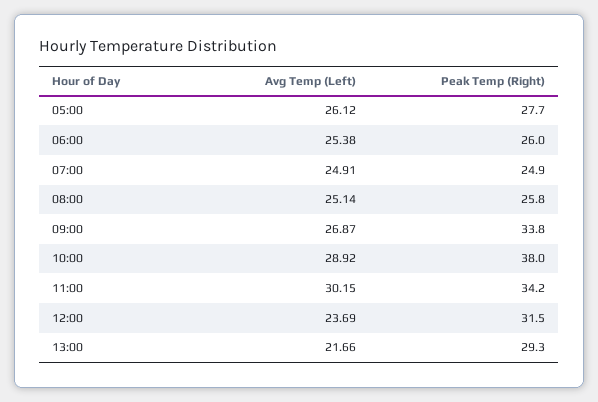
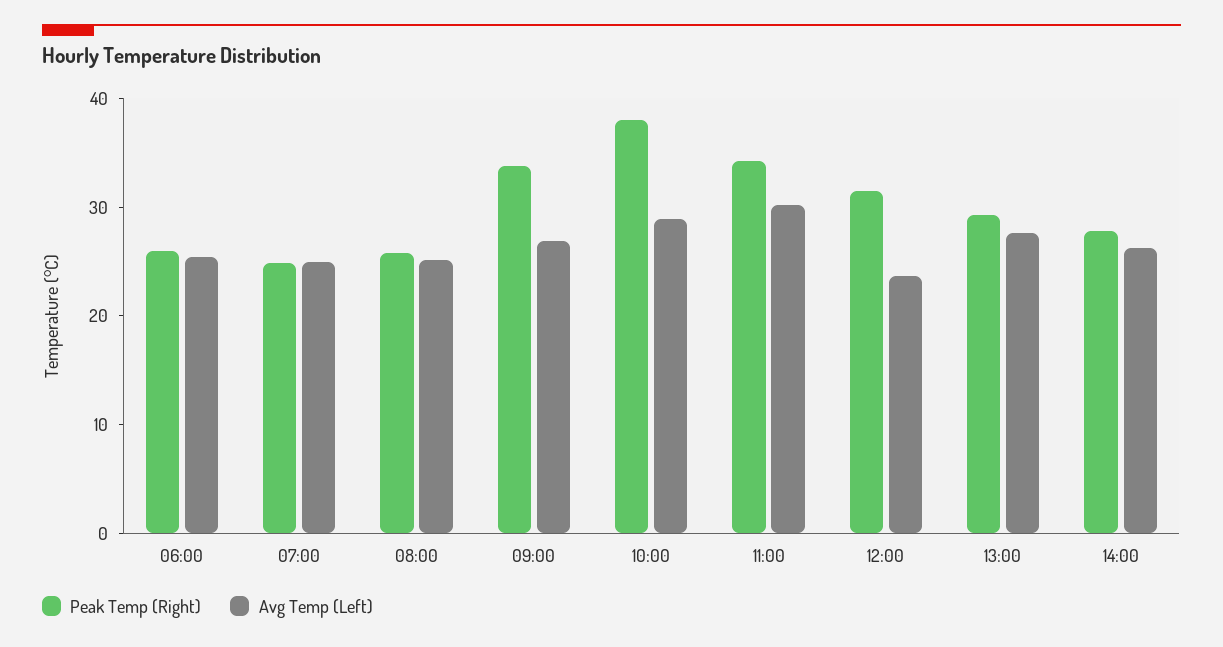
Avg Temp (Left), 05:00: 26.12 -> none
Peak Temp (Right), 05:00: 27.7 -> none
Avg Temp (Left), 13:00: 21.66 -> 28
Peak Temp (Right), 14:00: none -> 28
Avg Temp (Left), 14:00: none -> 26

